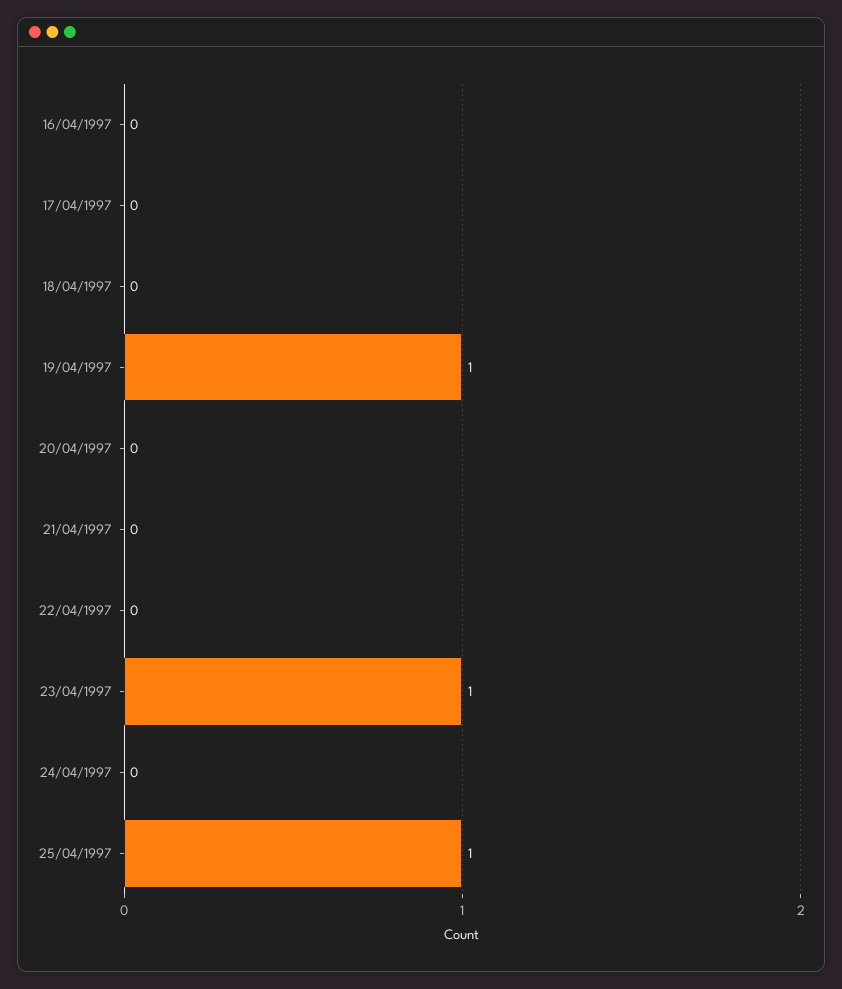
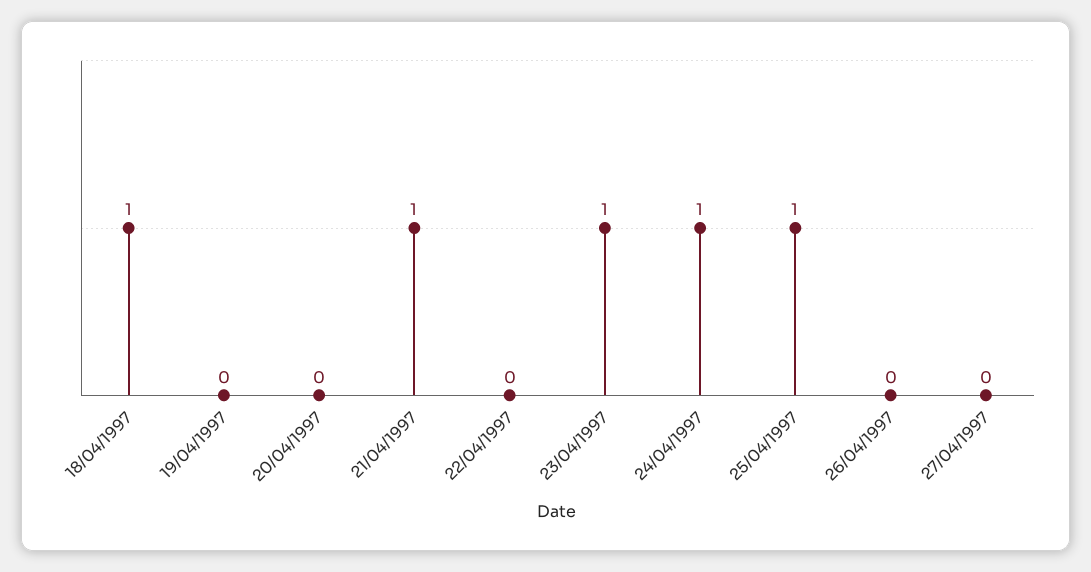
16/04/1997: 0 -> none
17/04/1997: 0 -> none
18/04/1997: 0 -> 1
19/04/1997: 1 -> 0
21/04/1997: 0 -> 1
24/04/1997: 0 -> 1
26/04/1997: none -> 0
27/04/1997: none -> 0

